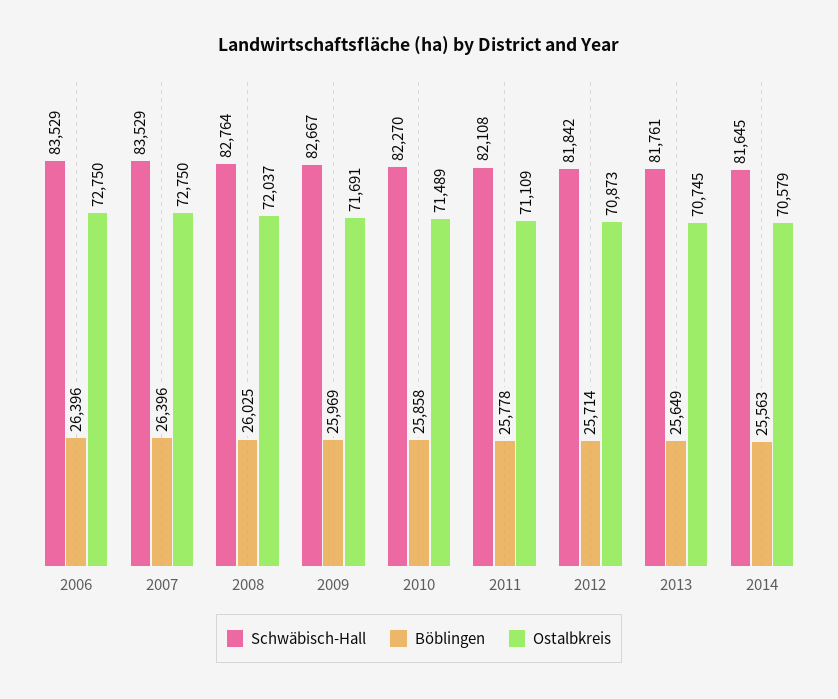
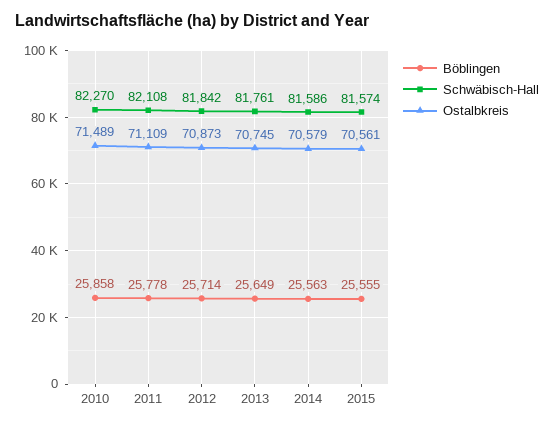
Schwäbisch-Hall, 2006: 83529 -> none
Böblingen, 2006: 26396 -> none
Ostalbkreis, 2006: 72750 -> none
Schwäbisch-Hall, 2007: 83529 -> none
Böblingen, 2007: 26396 -> none
Ostalbkreis, 2007: 72750 -> none
Schwäbisch-Hall, 2008: 82764 -> none
Böblingen, 2008: 26025 -> none
Ostalbkreis, 2008: 72037 -> none
Schwäbisch-Hall, 2009: 82667 -> none
Böblingen, 2009: 25969 -> none
Ostalbkreis, 2009: 71691 -> none
Schwäbisch-Hall, 2014: 81645 -> 81586
Böblingen, 2015: none -> 25555
Schwäbisch-Hall, 2015: none -> 81574
Ostalbkreis, 2015: none -> 70561

